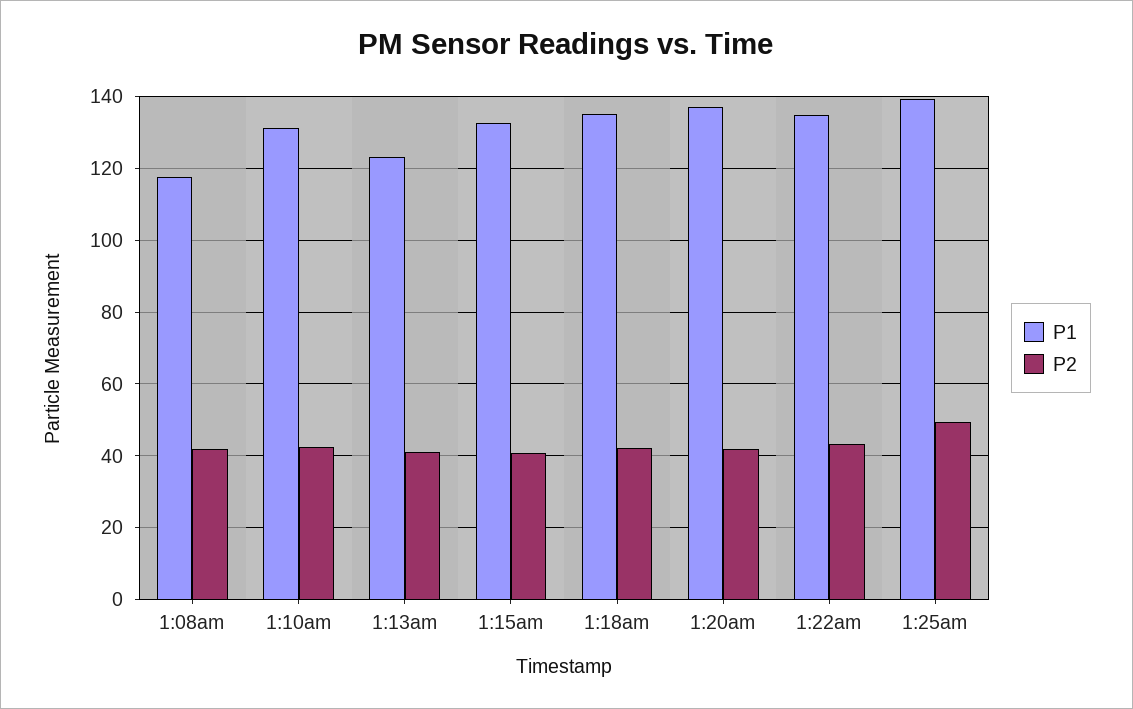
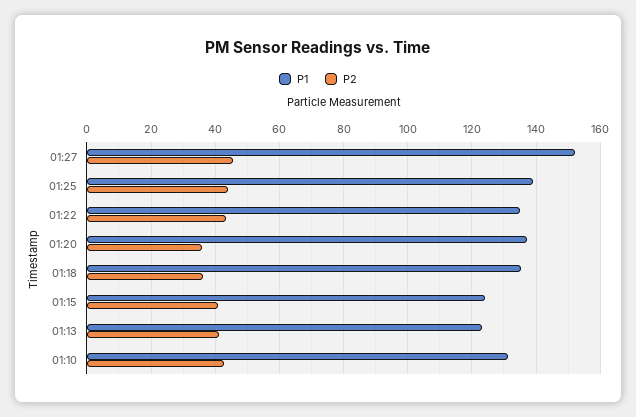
P1, 1:08am: 118 -> none
P2, 1:08am: 42 -> none
P1, 1:15am: 132 -> 124
P2, 1:18am: 42 -> 36
P2, 1:20am: 42 -> 36
P2, 1:25am: 50 -> 44
P1, 01:27: none -> 152
P2, 01:27: none -> 46

